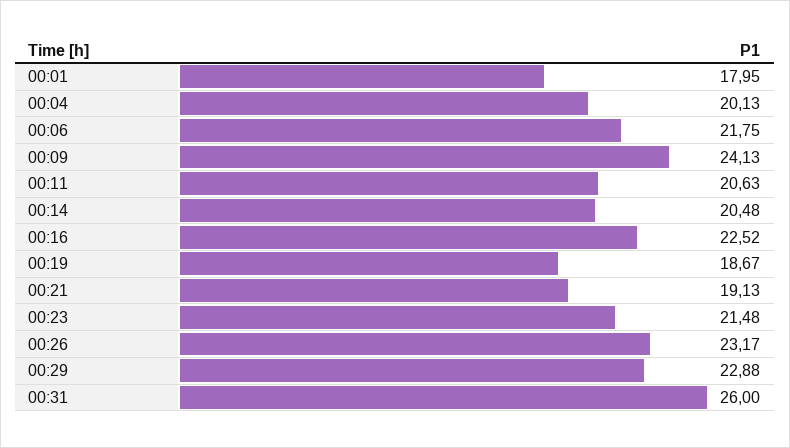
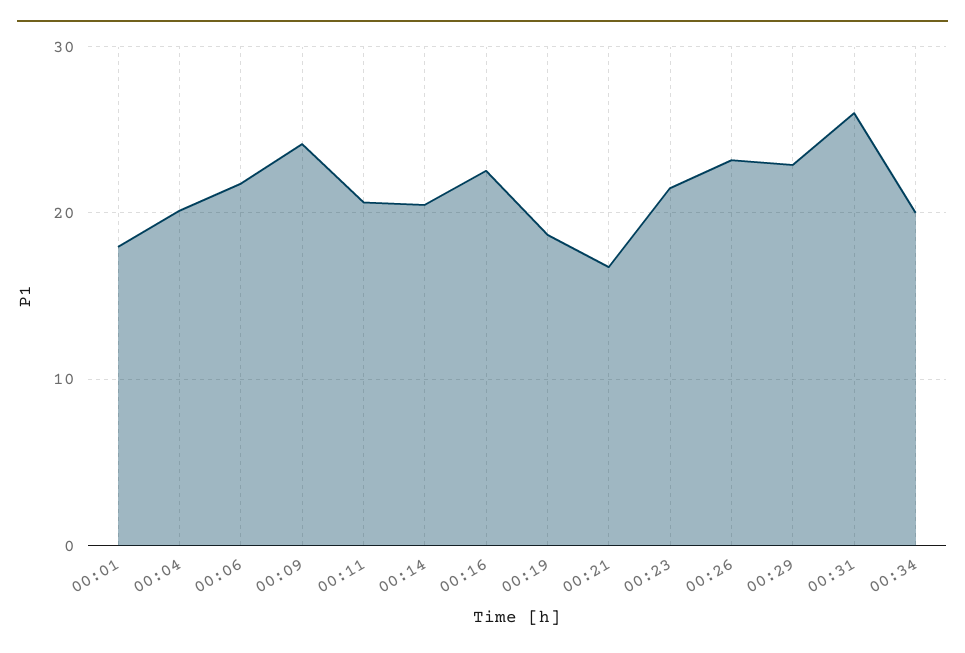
00:21: 19.13 -> 17
00:34: none -> 20

